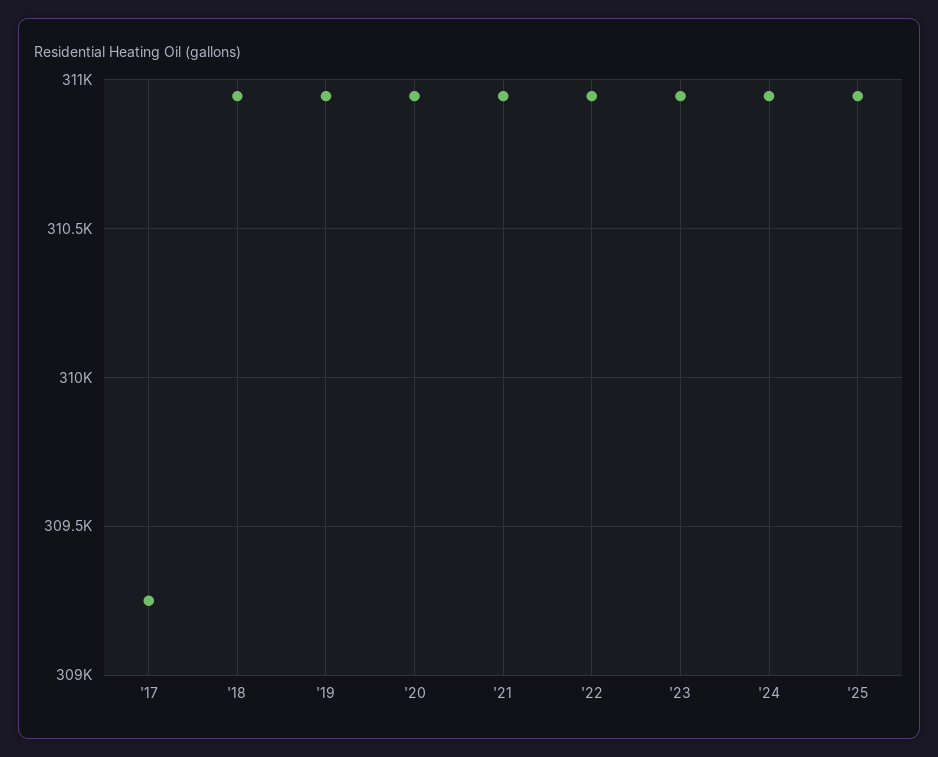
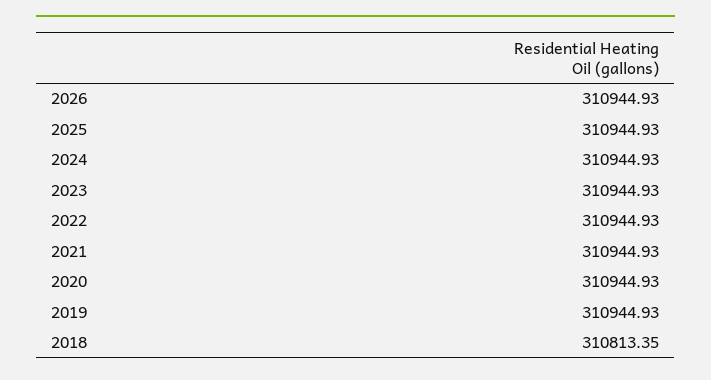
'17: 309250 -> none
'18: 310950 -> 310813.35
2026: none -> 310944.93

